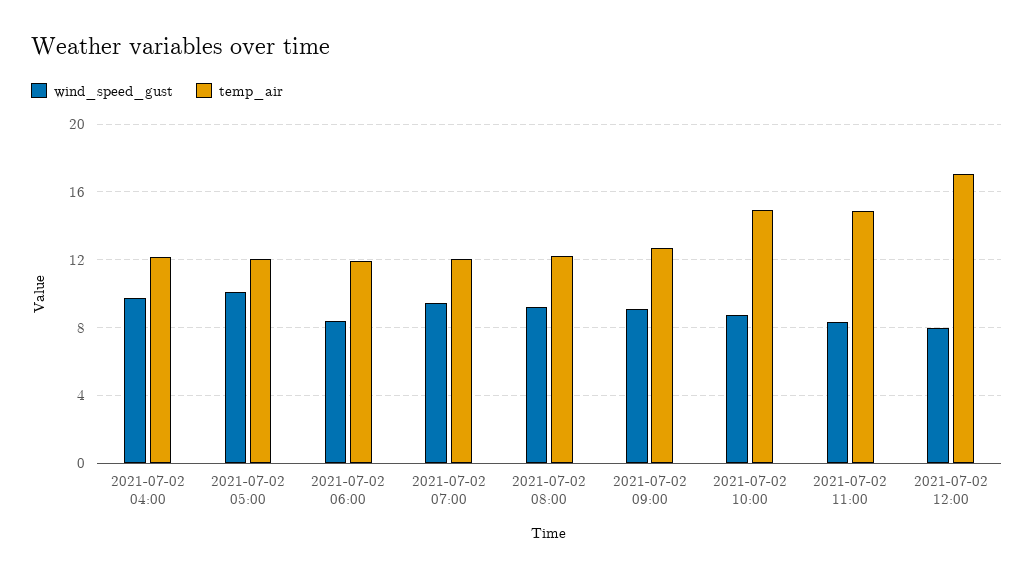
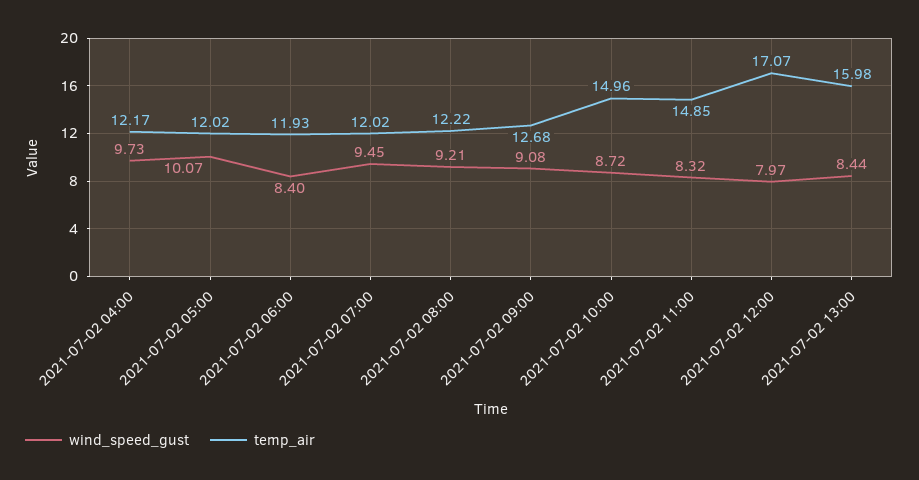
wind_speed_gust, 2021-07-02 13:00: none -> 8.44
temp_air, 2021-07-02 13:00: none -> 15.98

